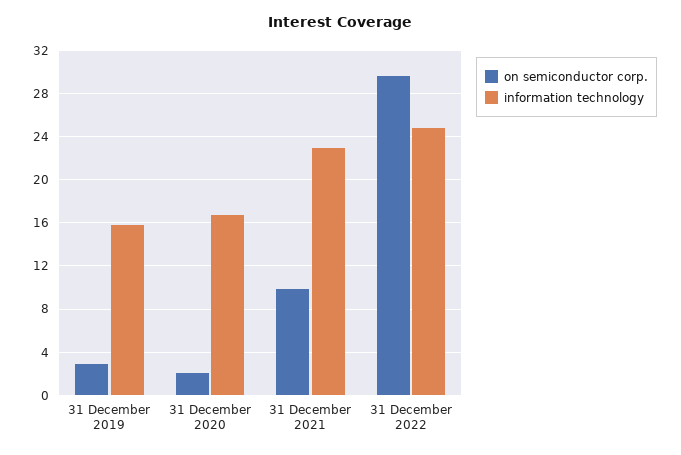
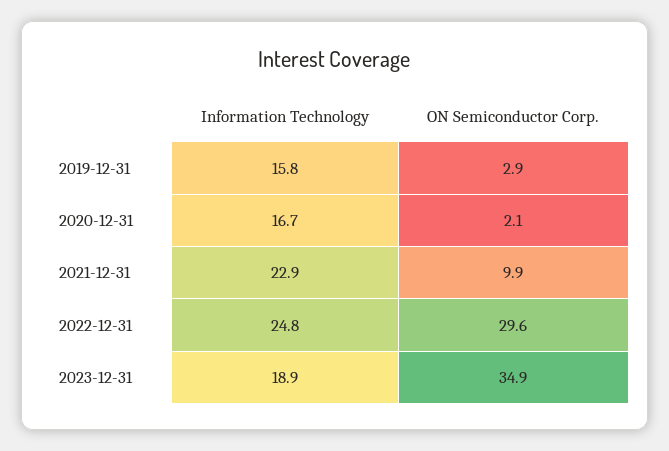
information technology, 2023-12-31: none -> 18.9
on semiconductor corp., 2023-12-31: none -> 34.9

